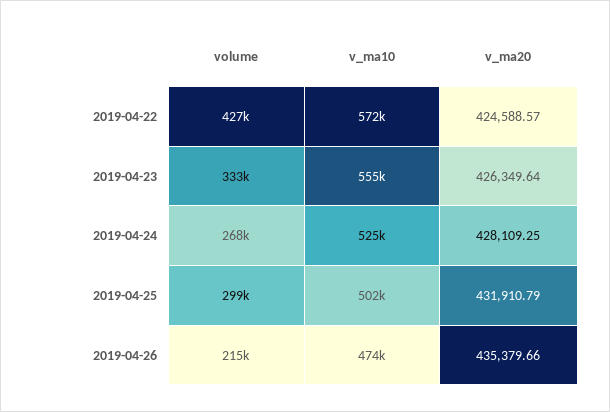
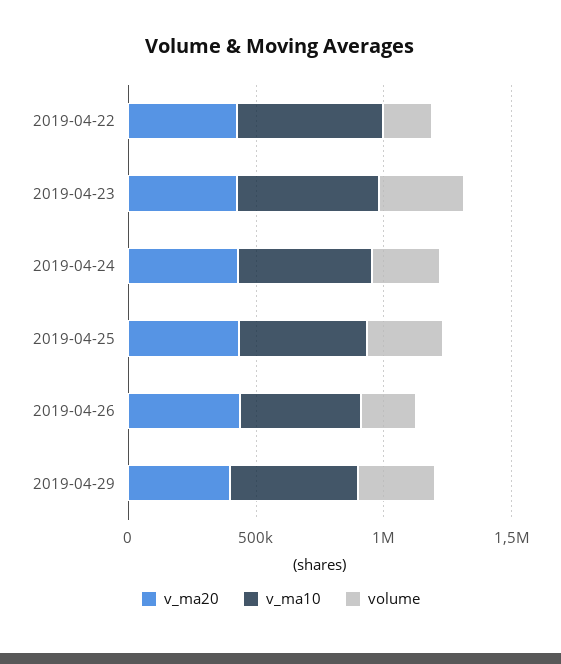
volume, 2019-04-22: 427000 -> 200000
v_ma20, 2019-04-29: none -> 400000
v_ma10, 2019-04-29: none -> 500000
volume, 2019-04-29: none -> 300000

